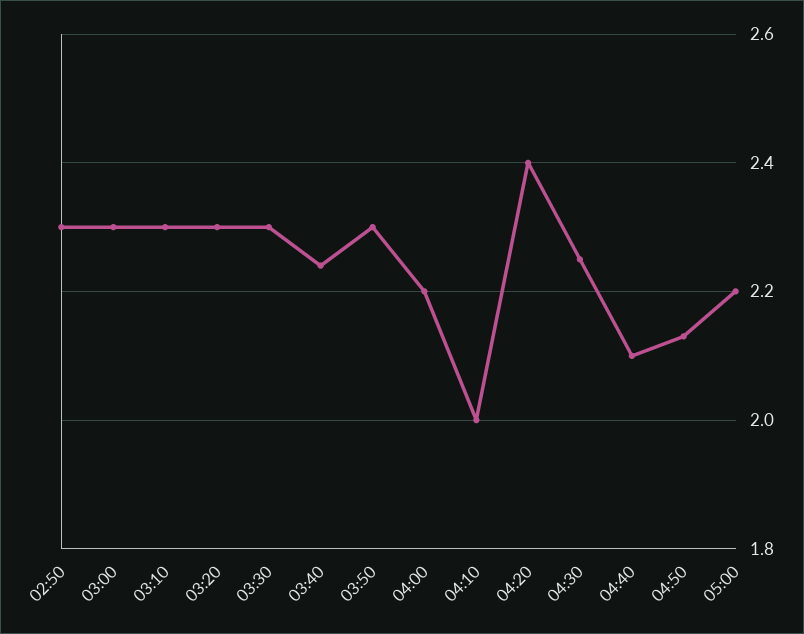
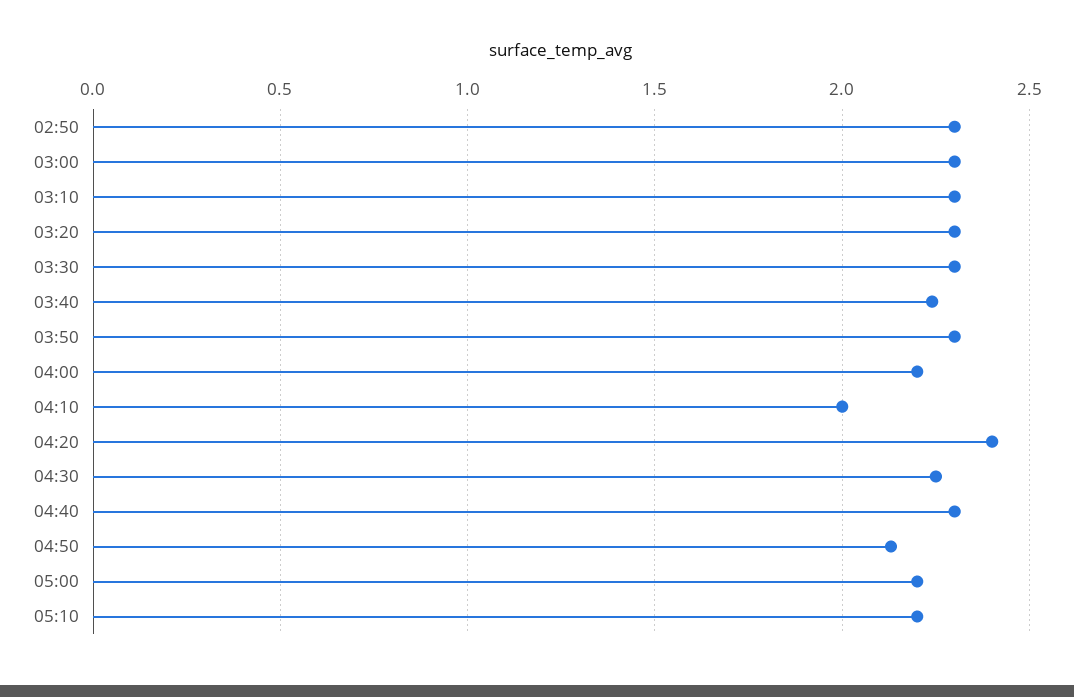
04:40: 2.1 -> 2.3
05:10: none -> 2.2

